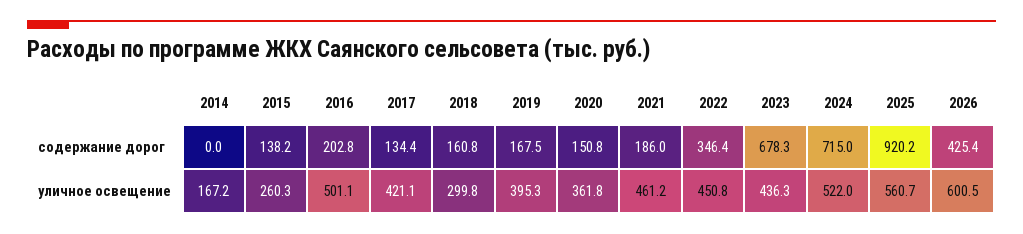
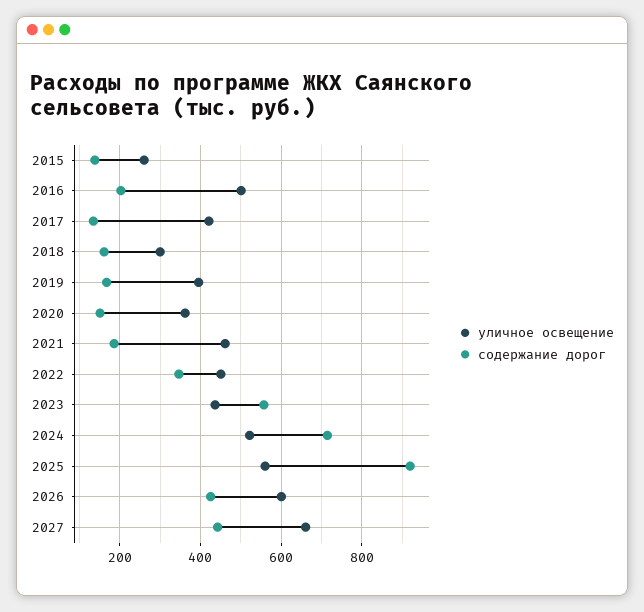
содержание дорог, 2014: 0 -> none
содержание дорог, 2023: 678.3 -> 560
уличное освещение, 2014: 167.2 -> none
уличное освещение, 2027: none -> 660
содержание дорог, 2027: none -> 440

